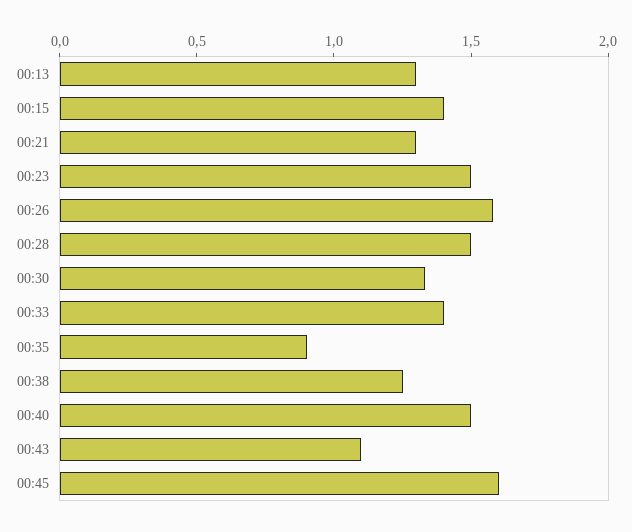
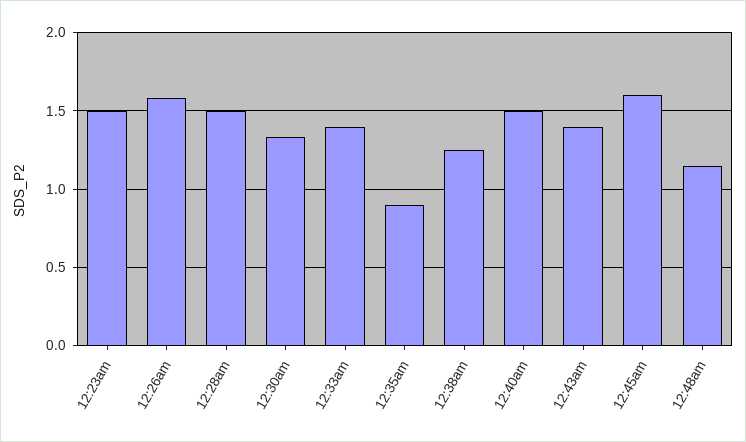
00:13: 1.3 -> none
00:15: 1.4 -> none
00:21: 1.3 -> none
00:43: 1.1 -> 1.4
12:48am: none -> 1.15

